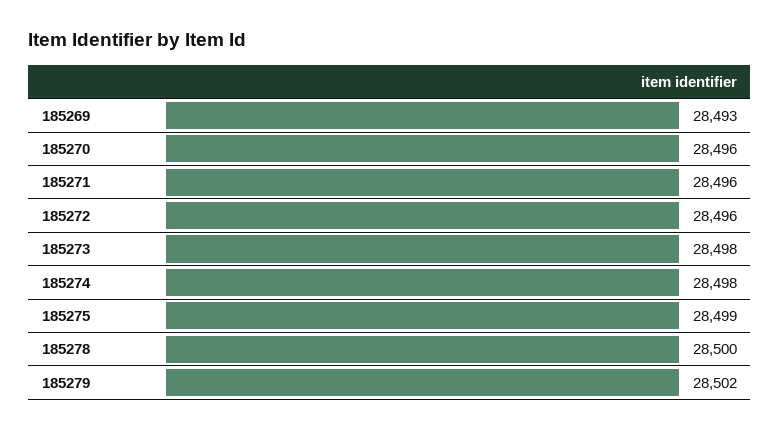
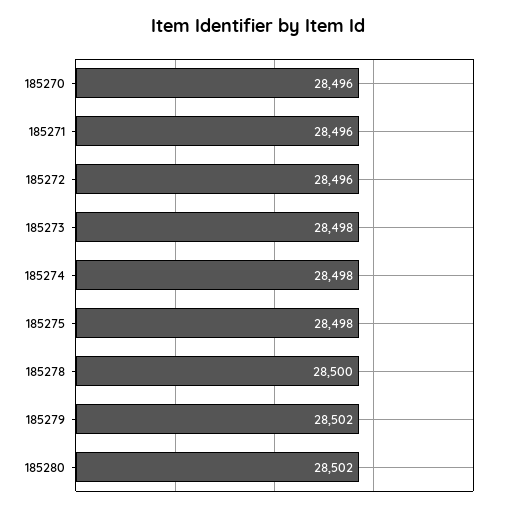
185269: 28493 -> none
185275: 28499 -> 28498
185280: none -> 28502

